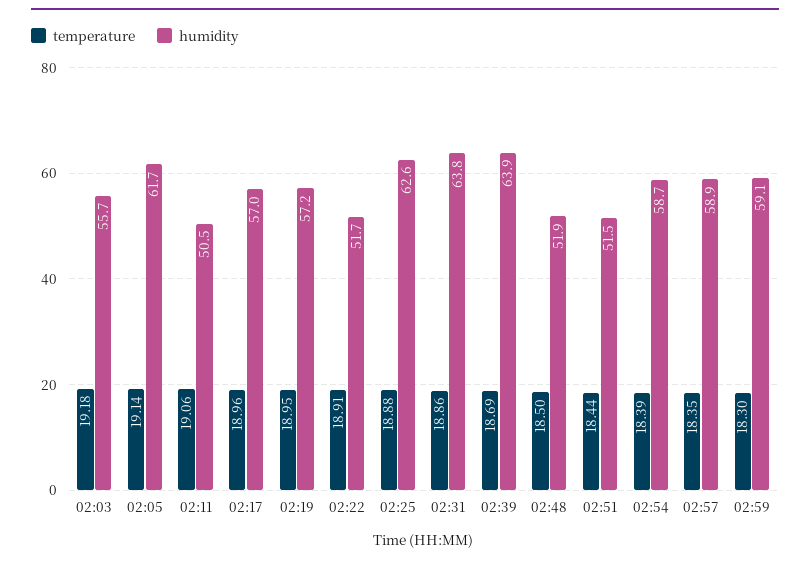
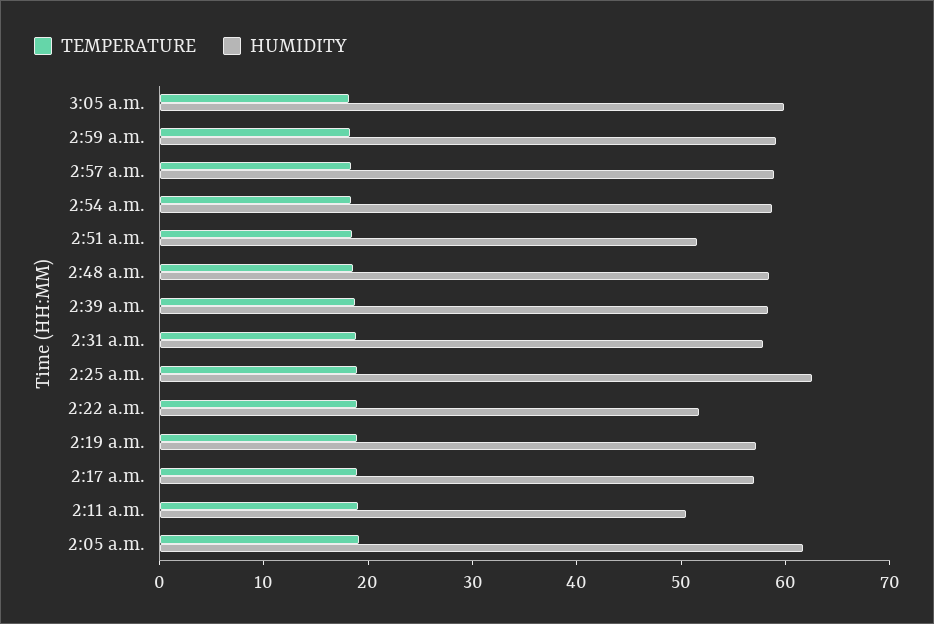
temperature, 02:03: 19.18 -> none
humidity, 02:03: 55.7 -> none
humidity, 02:31: 63.8 -> 58
humidity, 02:39: 63.9 -> 58
humidity, 02:48: 51.9 -> 58
temperature, 3:05 a.m.: none -> 18
humidity, 3:05 a.m.: none -> 60

